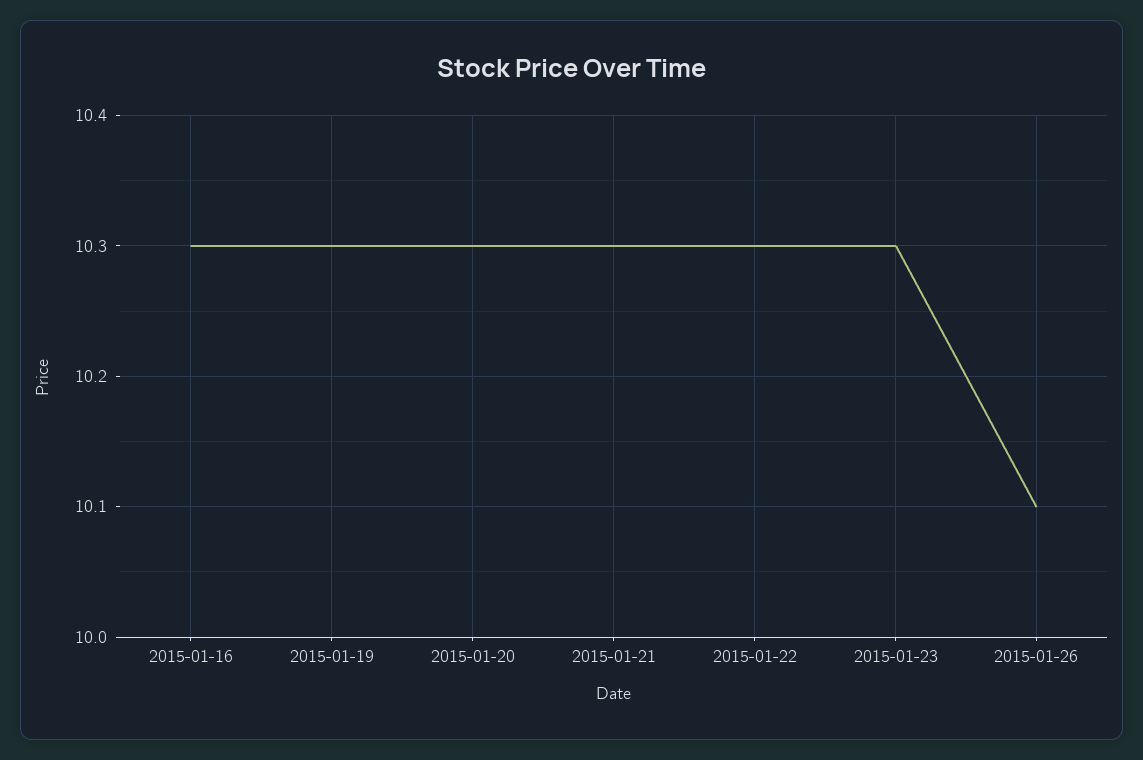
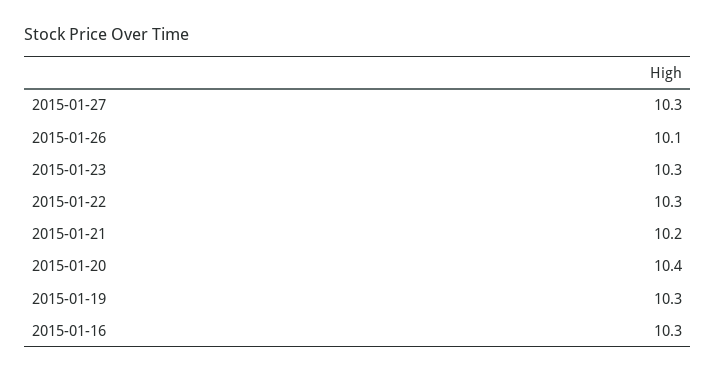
2015-01-20: 10.3 -> 10.4
2015-01-21: 10.3 -> 10.2
2015-01-27: none -> 10.3

